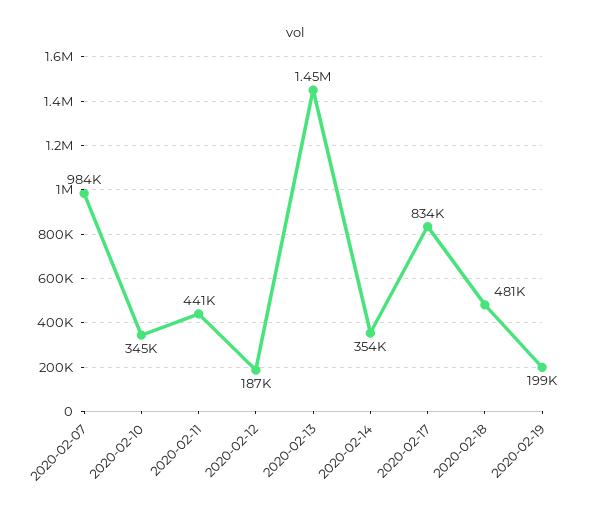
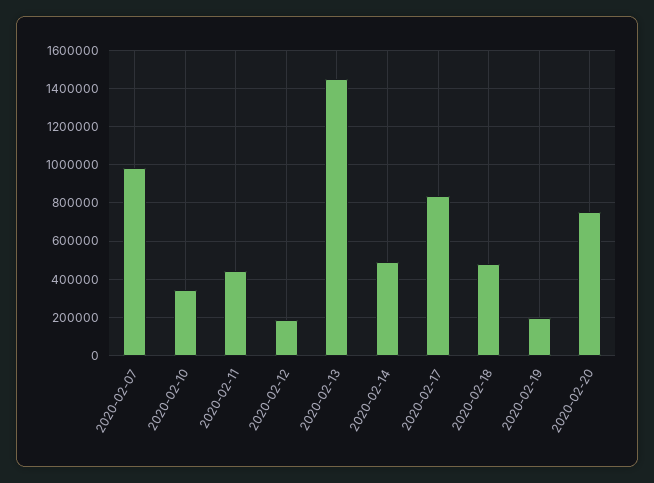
2020-02-14: 354000 -> 500000
2020-02-20: none -> 750000

